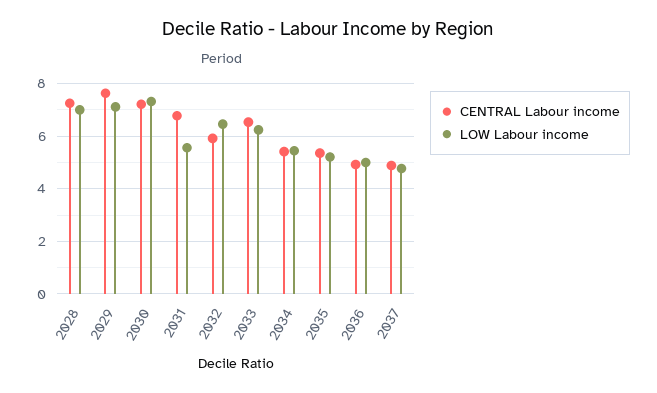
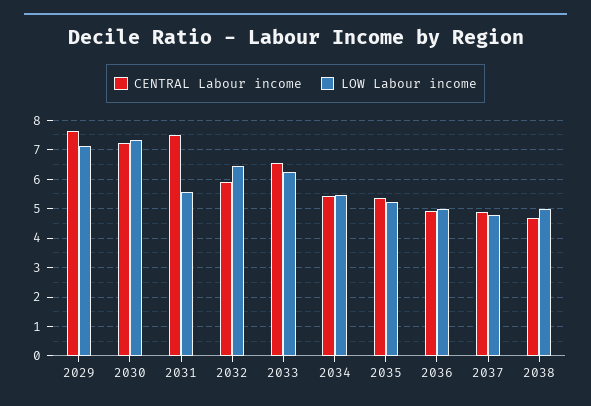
CENTRAL Labour income, 2028: 7.25 -> none
LOW Labour income, 2028: 7 -> none
CENTRAL Labour income, 2031: 6.75 -> 7.5
CENTRAL Labour income, 2038: none -> 4.75
LOW Labour income, 2038: none -> 5

